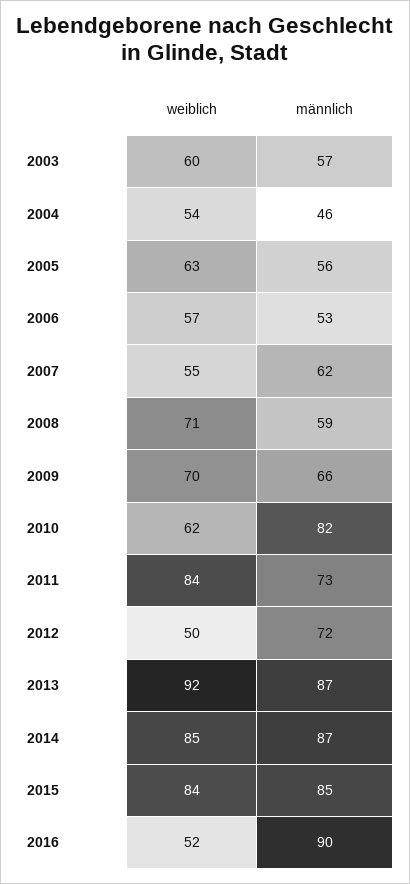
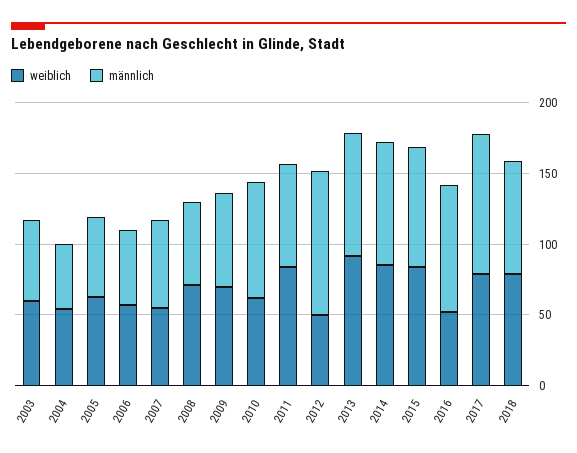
männlich, 2012: 72 -> 100
weiblich, 2017: none -> 80
männlich, 2017: none -> 100
weiblich, 2018: none -> 80
männlich, 2018: none -> 80

